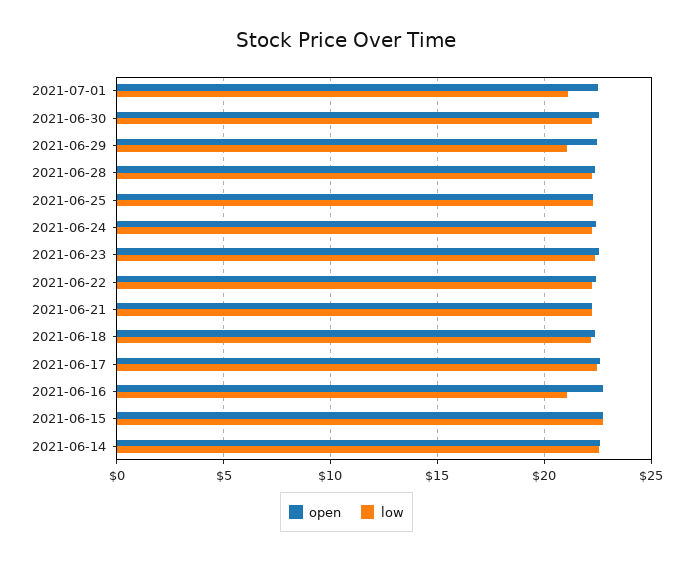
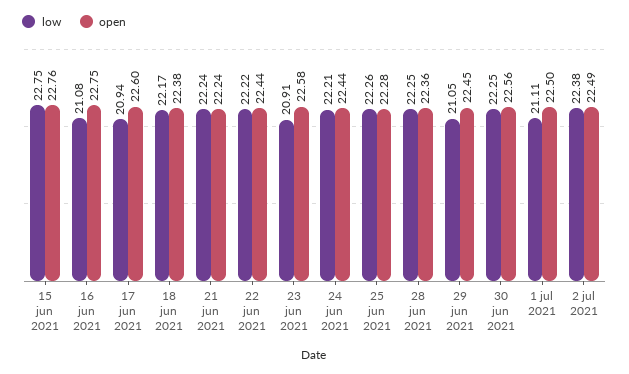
low, 2021-06-23: 22.5 -> 20.91
low, 2021-06-17: 22.5 -> 20.94
open, 2021-06-14: 22.5 -> none
low, 2021-06-14: 22.5 -> none
low, 2 jul 2021: none -> 22.38
open, 2 jul 2021: none -> 22.49

